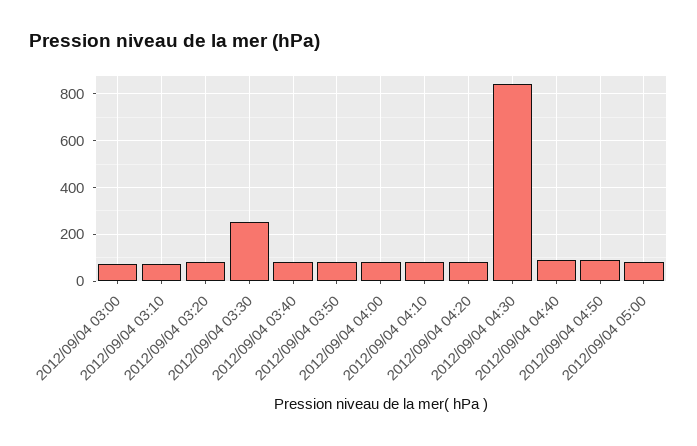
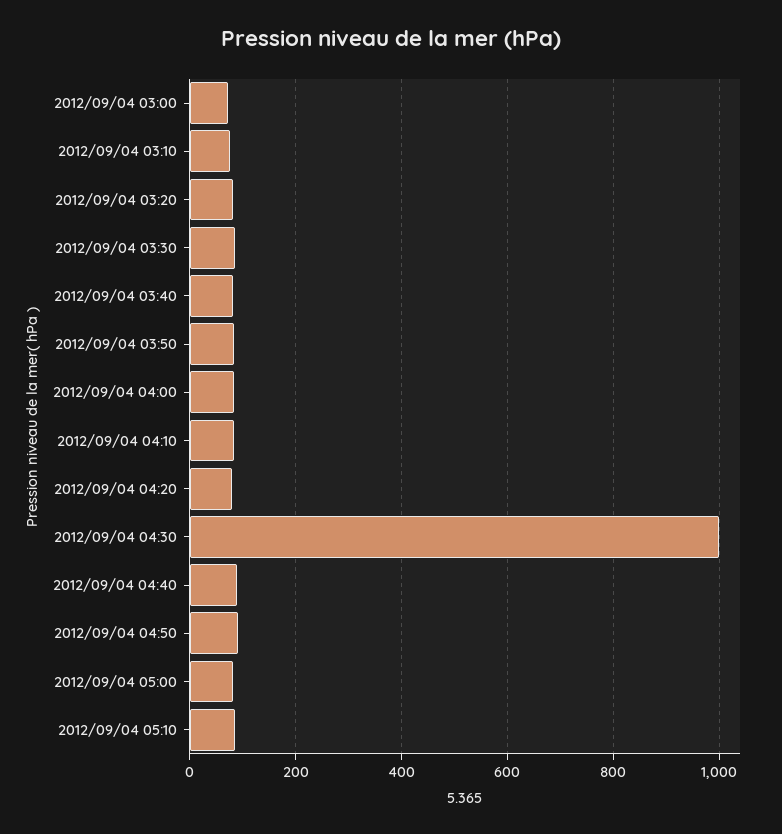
2012/09/04 03:30: 250 -> 80
2012/09/04 04:30: 850 -> 1000
2012/09/04 05:10: none -> 80

